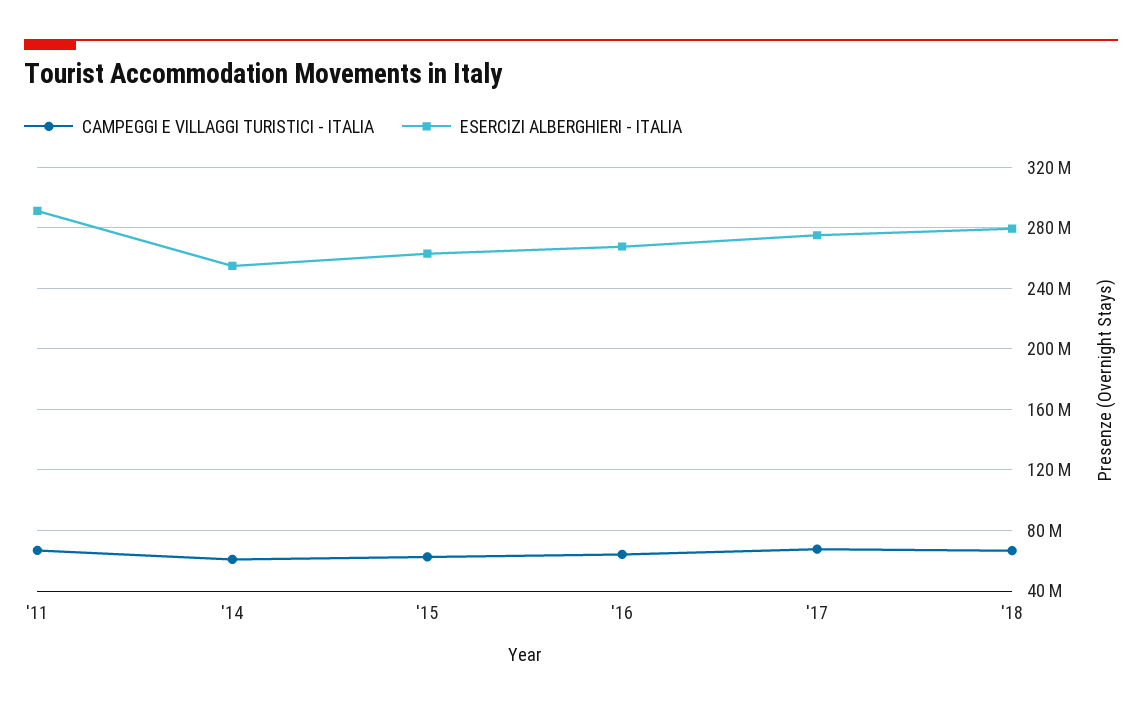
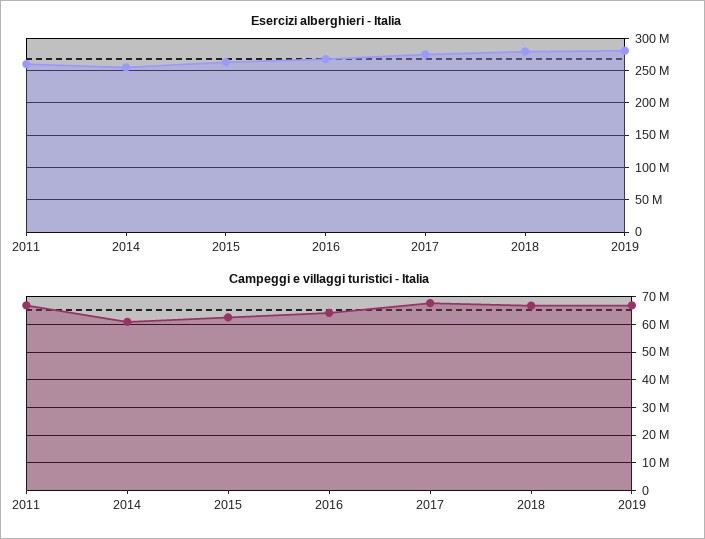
ESERCIZI ALBERGHIERI - ITALIA, '11: 290000000 -> 260000000
ESERCIZI ALBERGHIERI - ITALIA, 2019: none -> 280000000
CAMPEGGI E VILLAGGI TURISTICI - ITALIA, 2019: none -> 67500000

